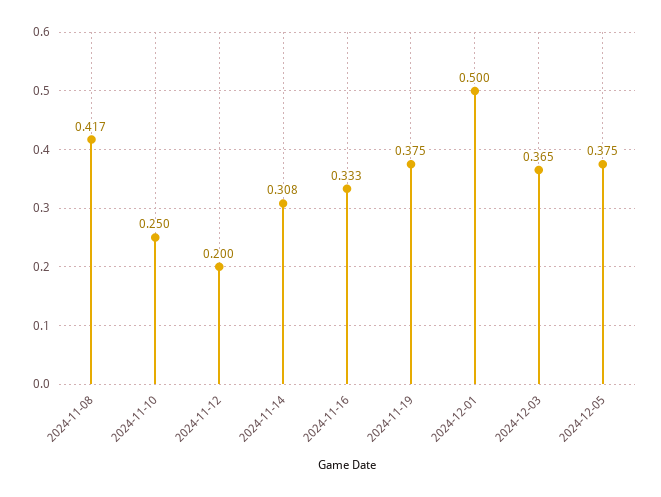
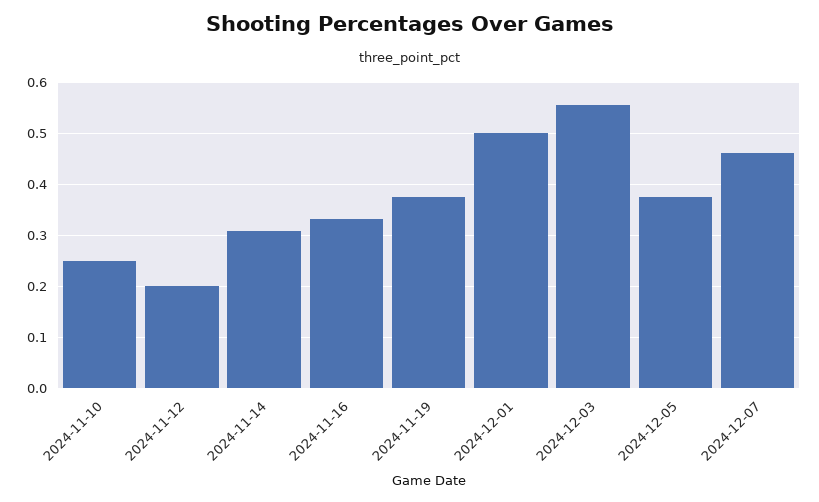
2024-11-08: 0.417 -> none
2024-12-03: 0.365 -> 0.56
2024-12-07: none -> 0.46

